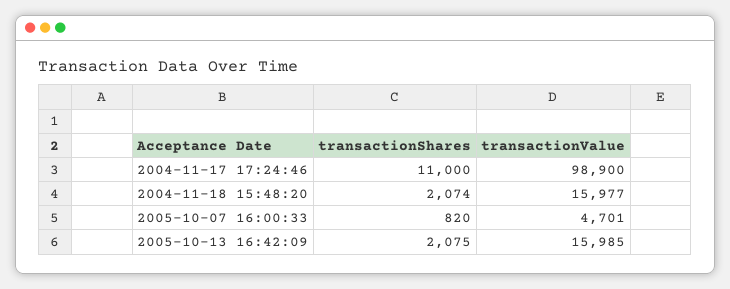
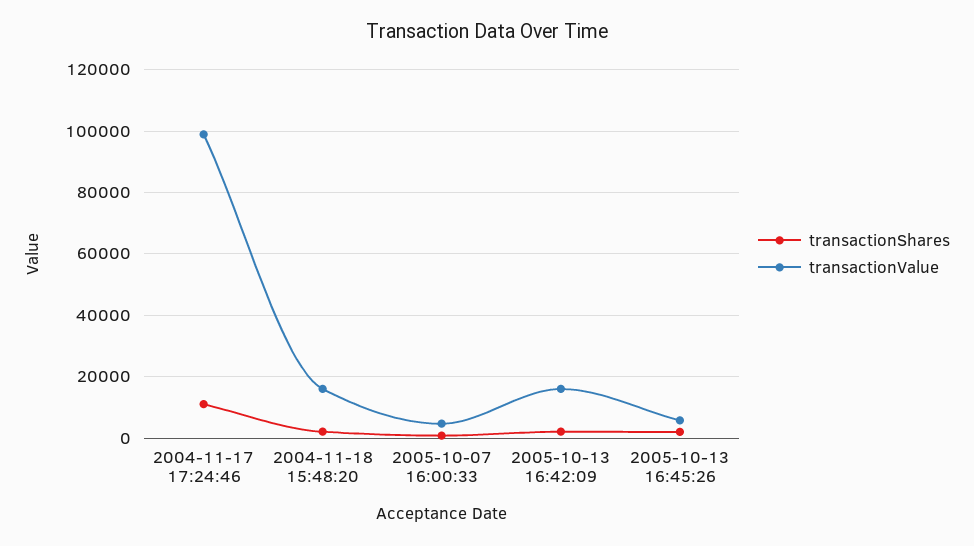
transactionShares, 2005-10-13 16:45:26: none -> 2000
transactionValue, 2005-10-13 16:45:26: none -> 6000

